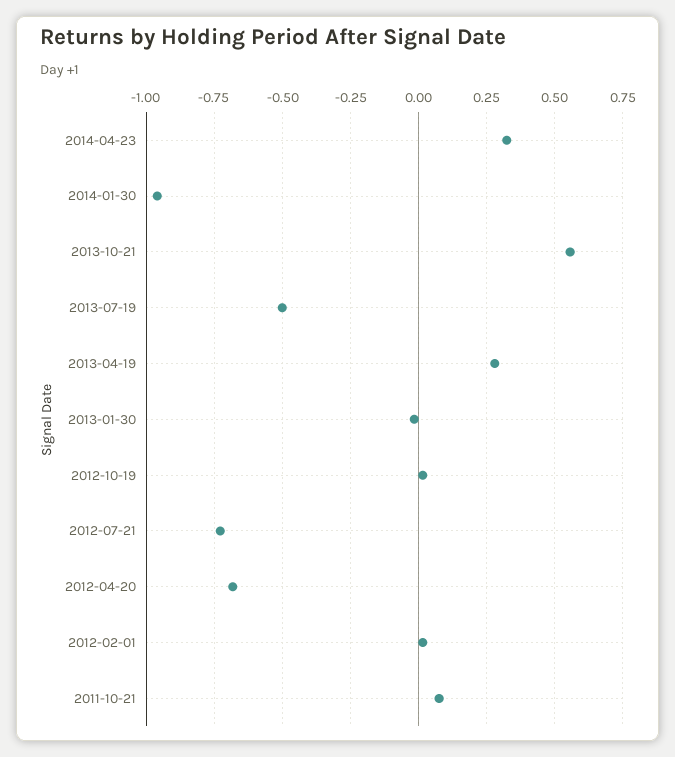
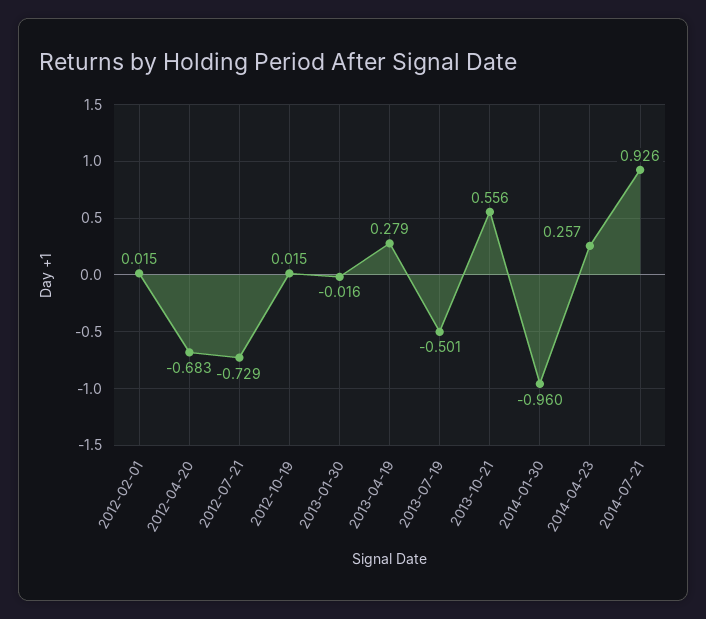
2014-04-23: 0.325 -> 0.257
2011-10-21: 0.075 -> none
2014-07-21: none -> 0.926

